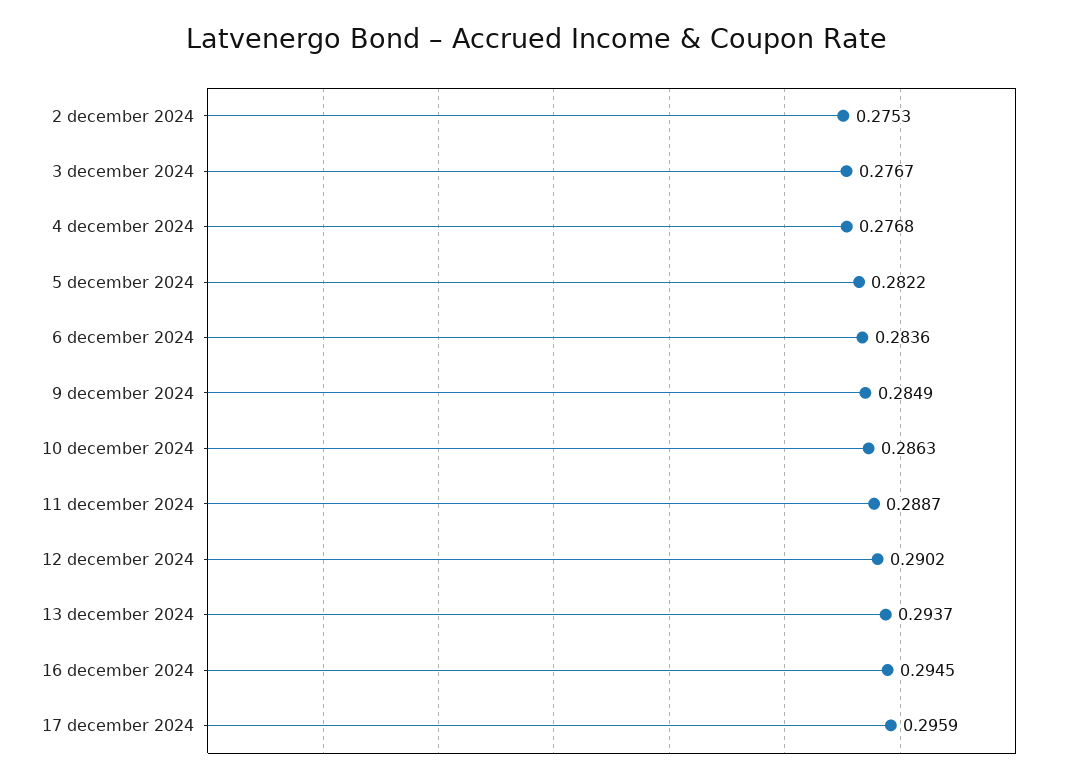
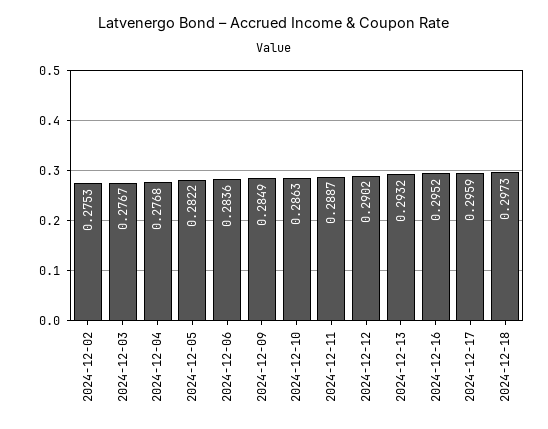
13 december 2024: 0.2937 -> 0.2932
16 december 2024: 0.2945 -> 0.2952
2024-12-18: none -> 0.2973

